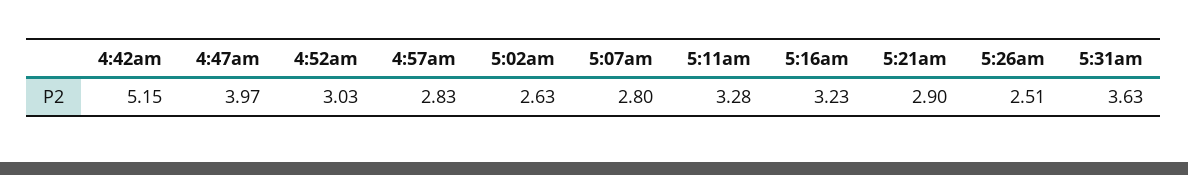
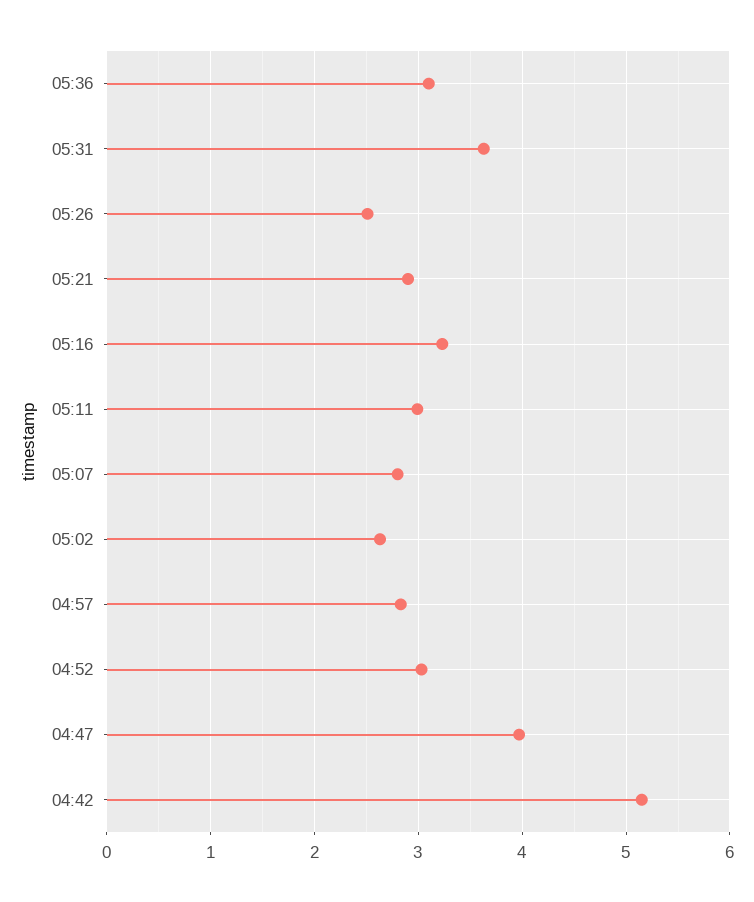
5:11am: 3.28 -> 3
05:36: none -> 3.1

